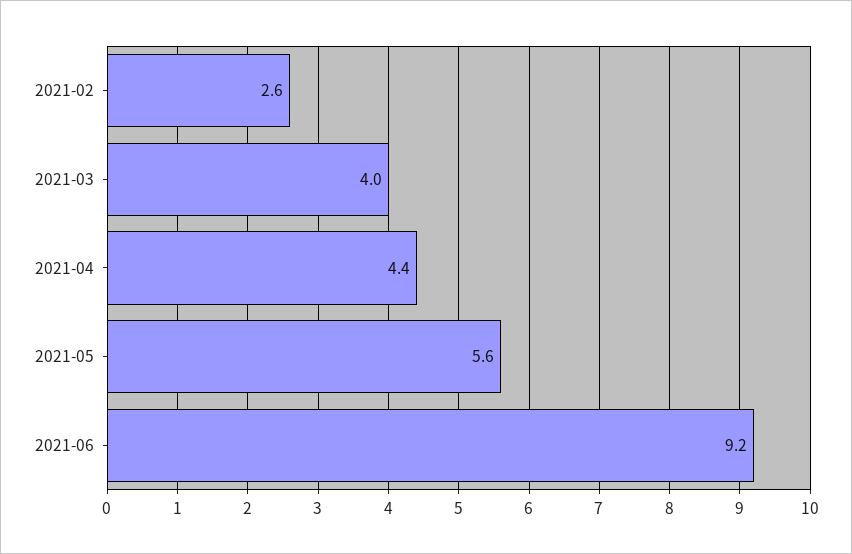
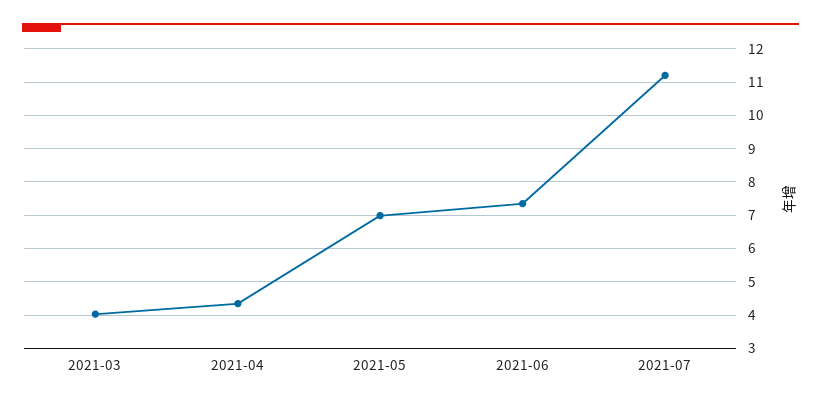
2021-02: 2.6 -> none
2021-05: 5.6 -> 7
2021-06: 9.2 -> 7.4
2021-07: none -> 11.2

